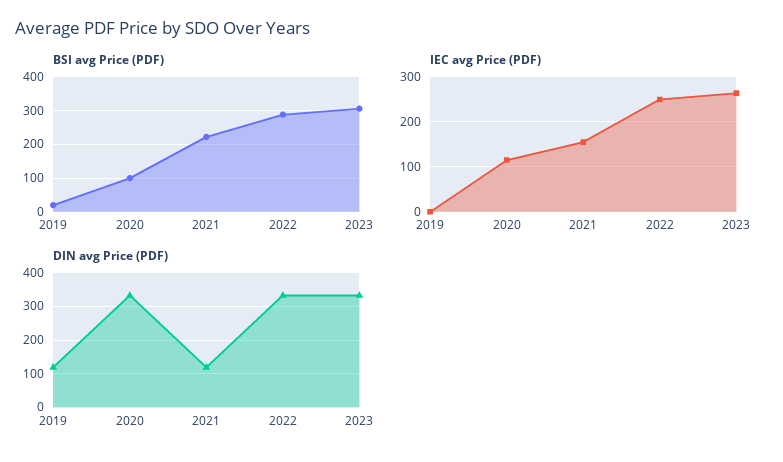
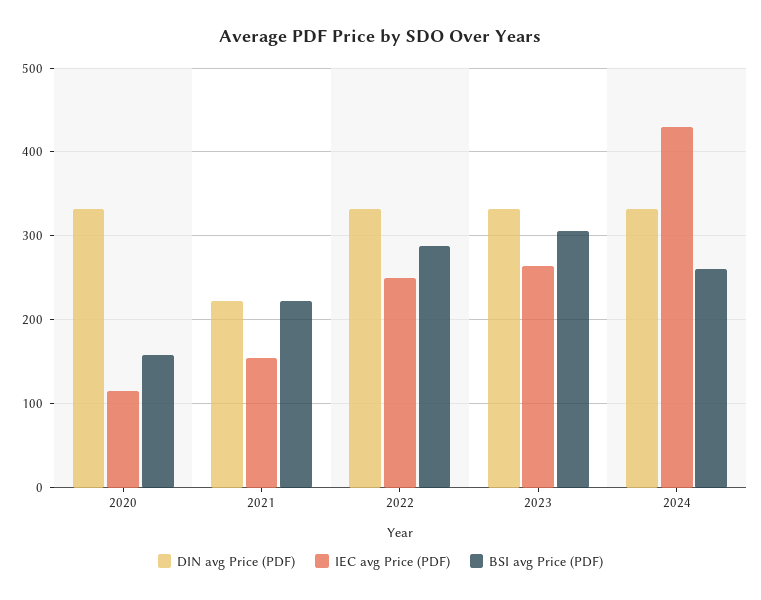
BSI avg Price (PDF), 2019: 20 -> none
BSI avg Price (PDF), 2020: 100 -> 160
IEC avg Price (PDF), 2019: 0 -> none
DIN avg Price (PDF), 2019: 120 -> none
DIN avg Price (PDF), 2021: 120 -> 220
DIN avg Price (PDF), 2024: none -> 330
IEC avg Price (PDF), 2024: none -> 430
BSI avg Price (PDF), 2024: none -> 260

